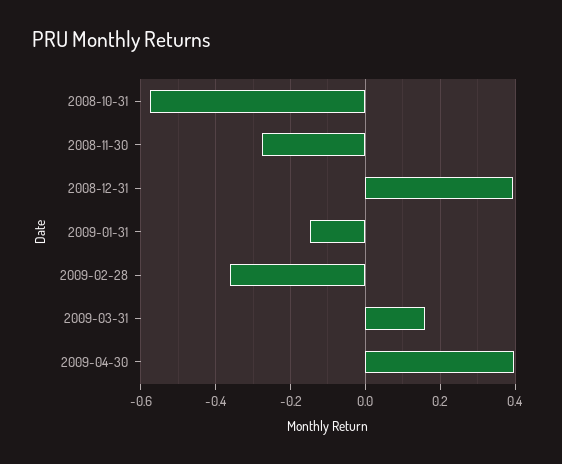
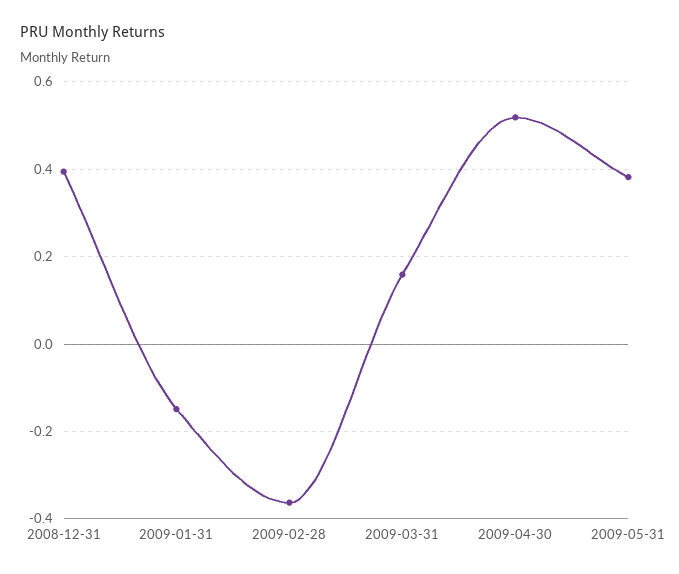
2008-10-31: -0.58 -> none
2008-11-30: -0.28 -> none
2009-04-30: 0.4 -> 0.52
2009-05-31: none -> 0.38

